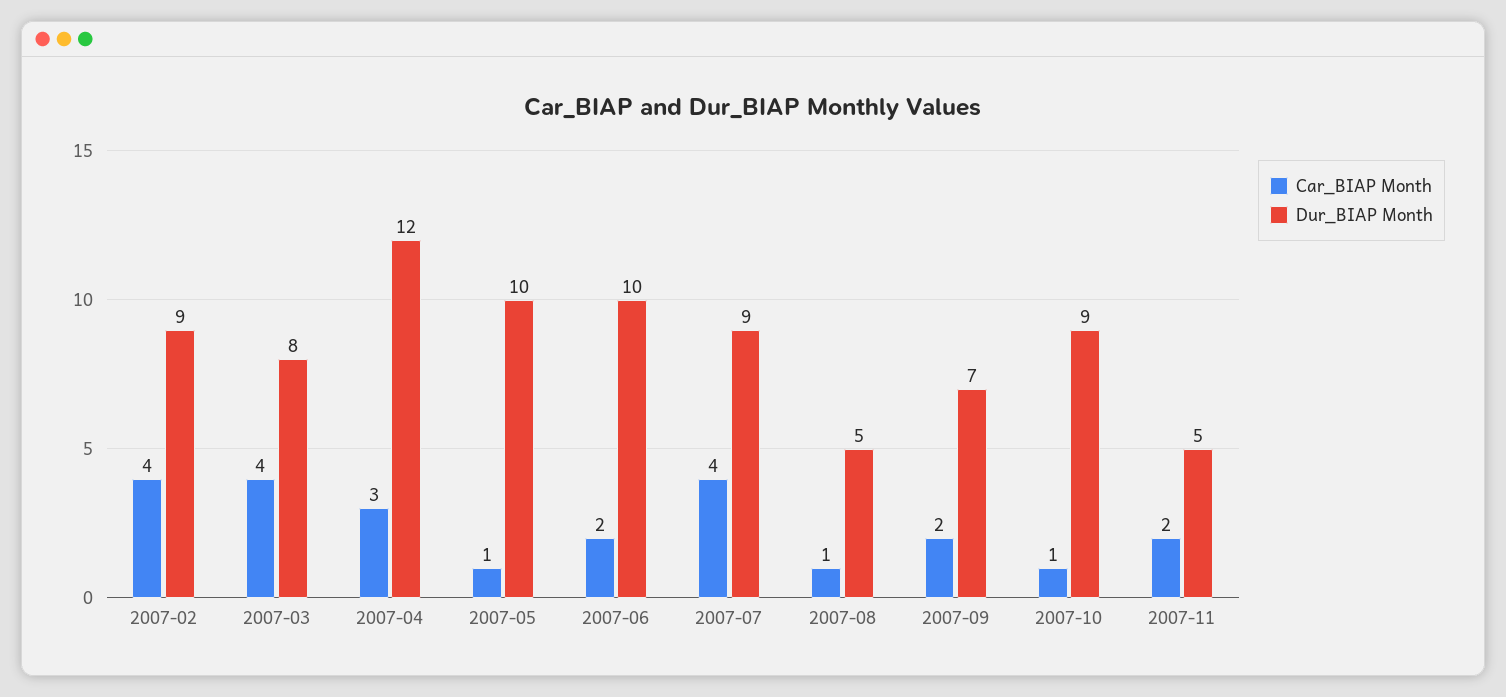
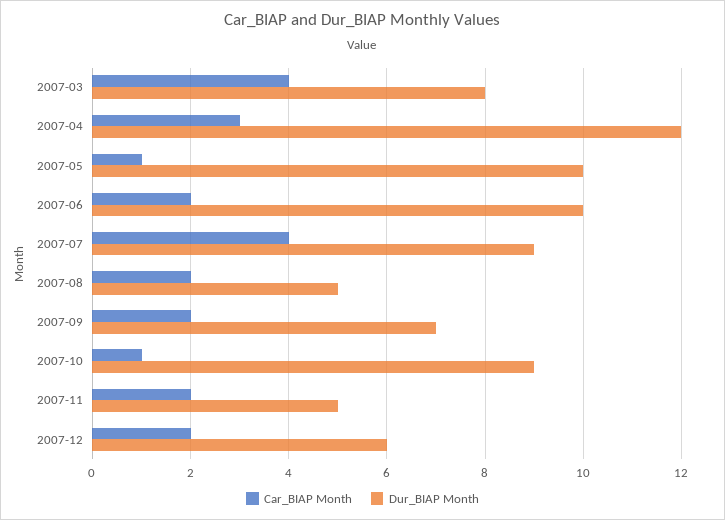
Car_BIAP Month, 2007-02: 4 -> none
Dur_BIAP Month, 2007-02: 9 -> none
Car_BIAP Month, 2007-08: 1 -> 2
Car_BIAP Month, 2007-12: none -> 2
Dur_BIAP Month, 2007-12: none -> 6

